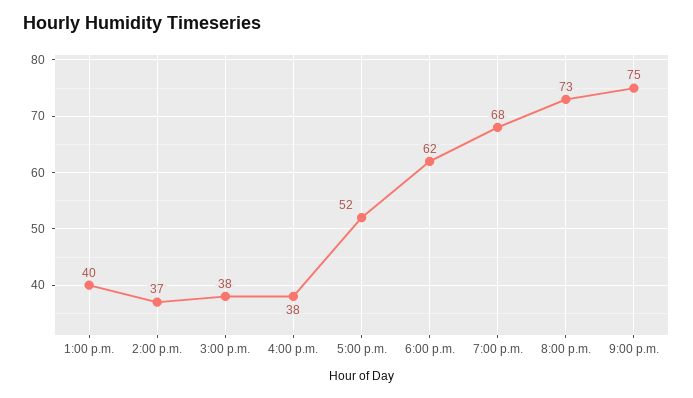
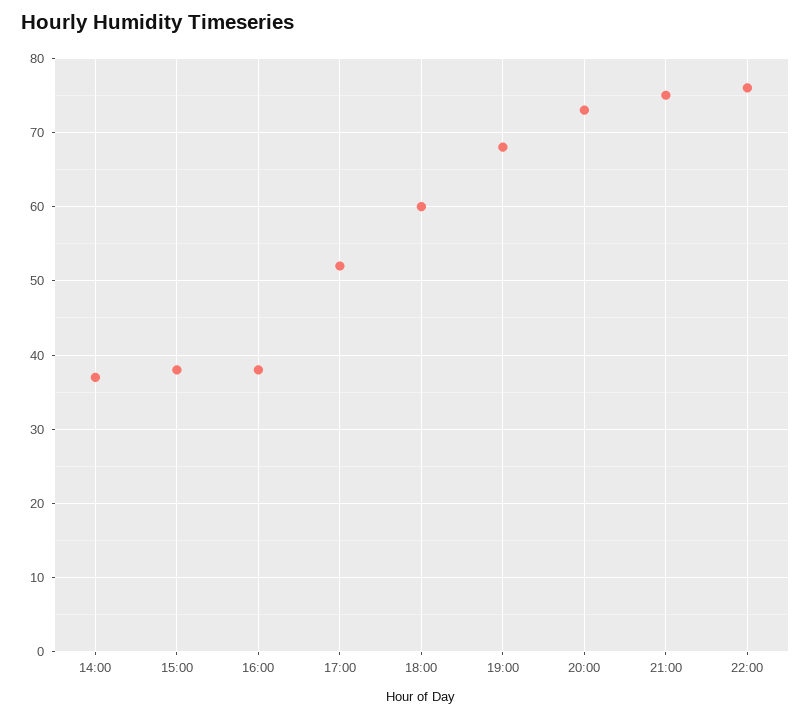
1:00 p.m.: 40 -> none
6:00 p.m.: 62 -> 60
22:00: none -> 76

